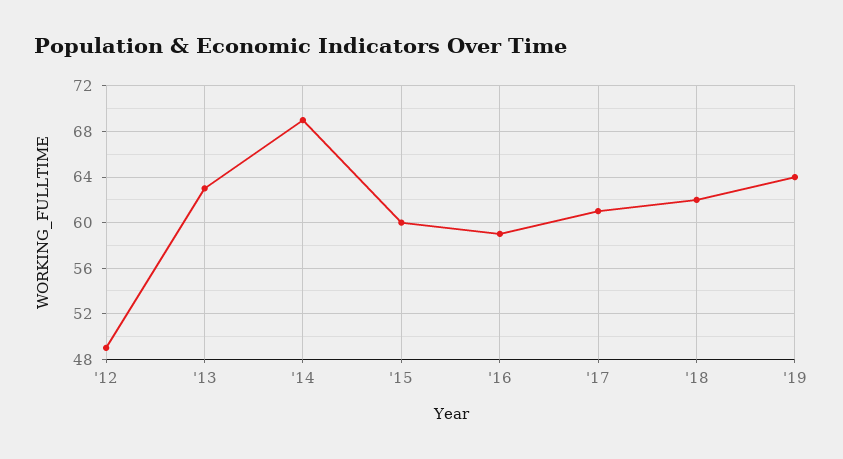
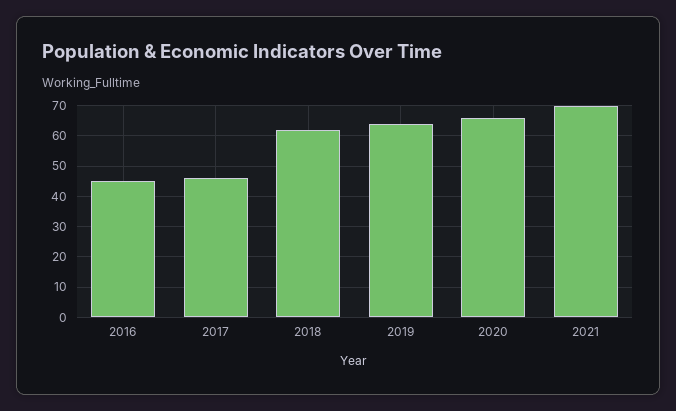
'12: 49 -> none
'13: 63 -> none
'14: 69 -> none
'15: 60 -> none
'16: 59 -> 45
'17: 61 -> 45
2020: none -> 65
2021: none -> 70

